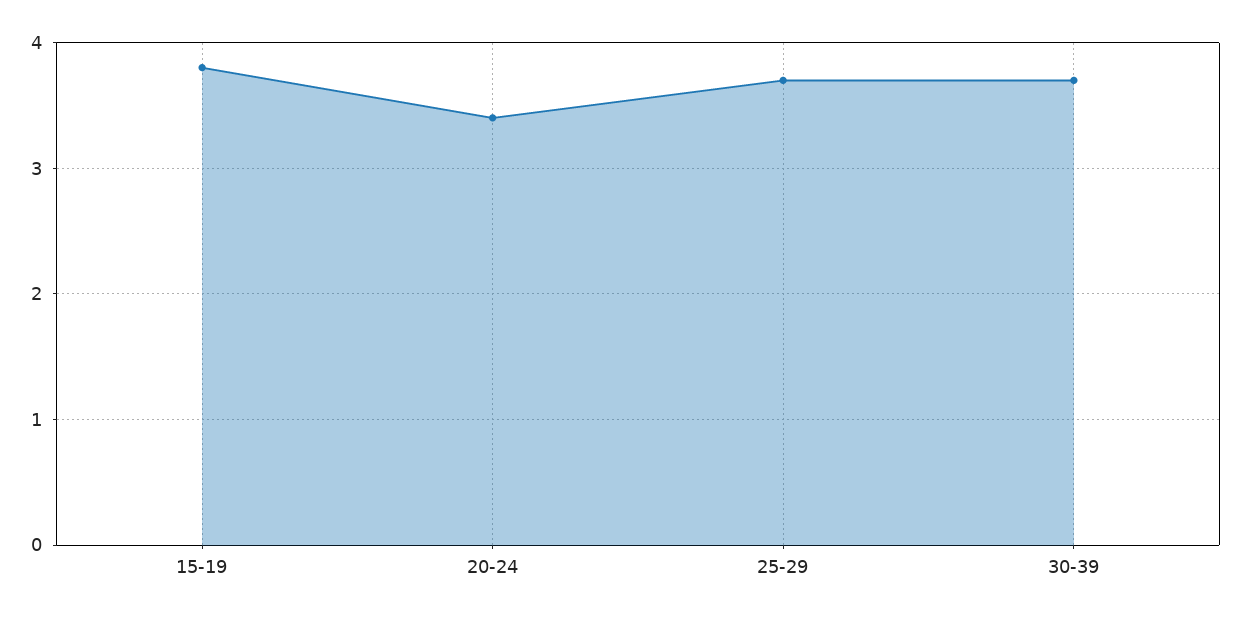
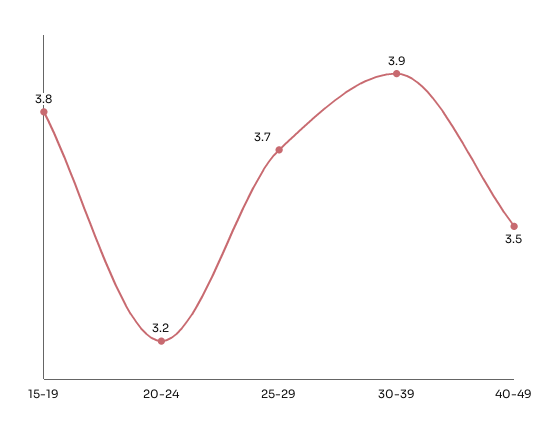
20-24: 3.4 -> 3.2
30-39: 3.7 -> 3.9
40-49: none -> 3.5

